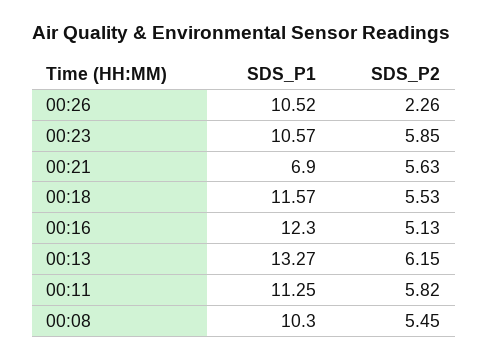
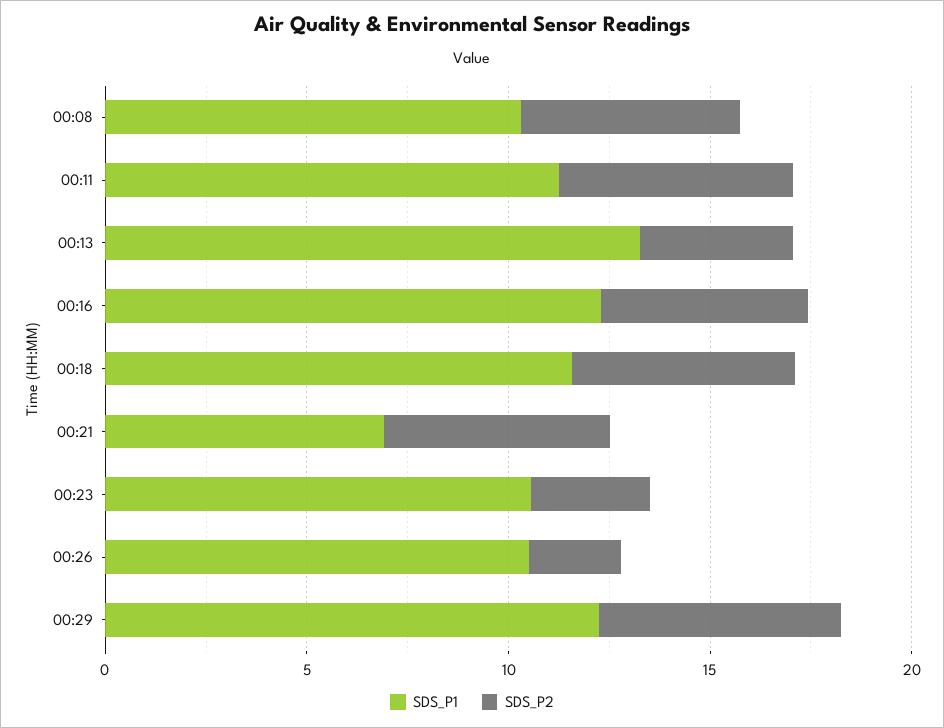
SDS_P2, 00:23: 5.85 -> 3
SDS_P2, 00:13: 6.15 -> 4
SDS_P1, 00:29: none -> 12
SDS_P2, 00:29: none -> 6

